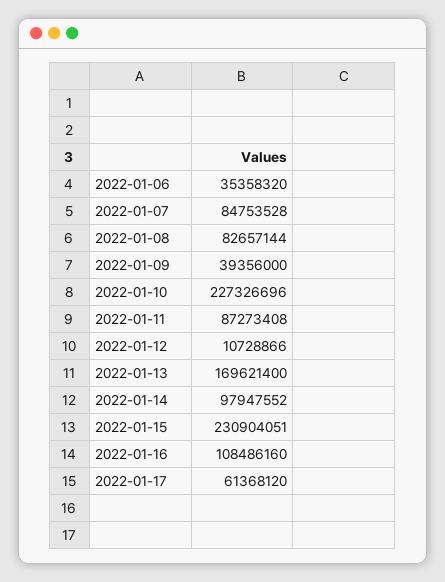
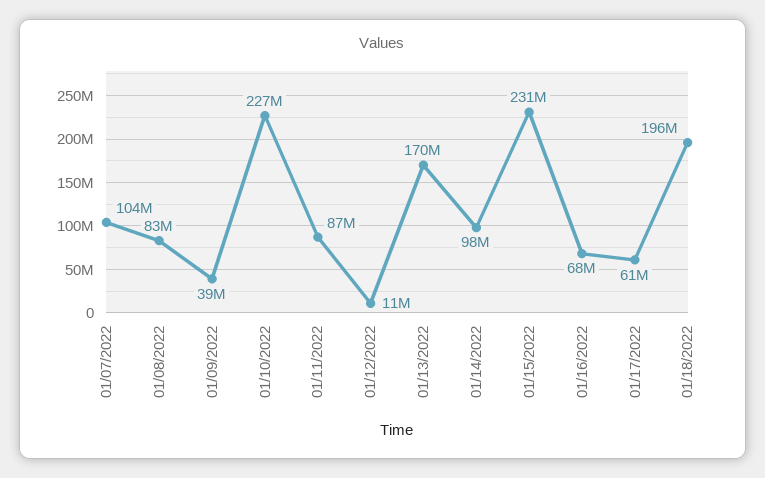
2022-01-06: 35358320 -> none
2022-01-07: 84753528 -> 104000000
2022-01-16: 108486160 -> 68000000
01/18/2022: none -> 196000000

